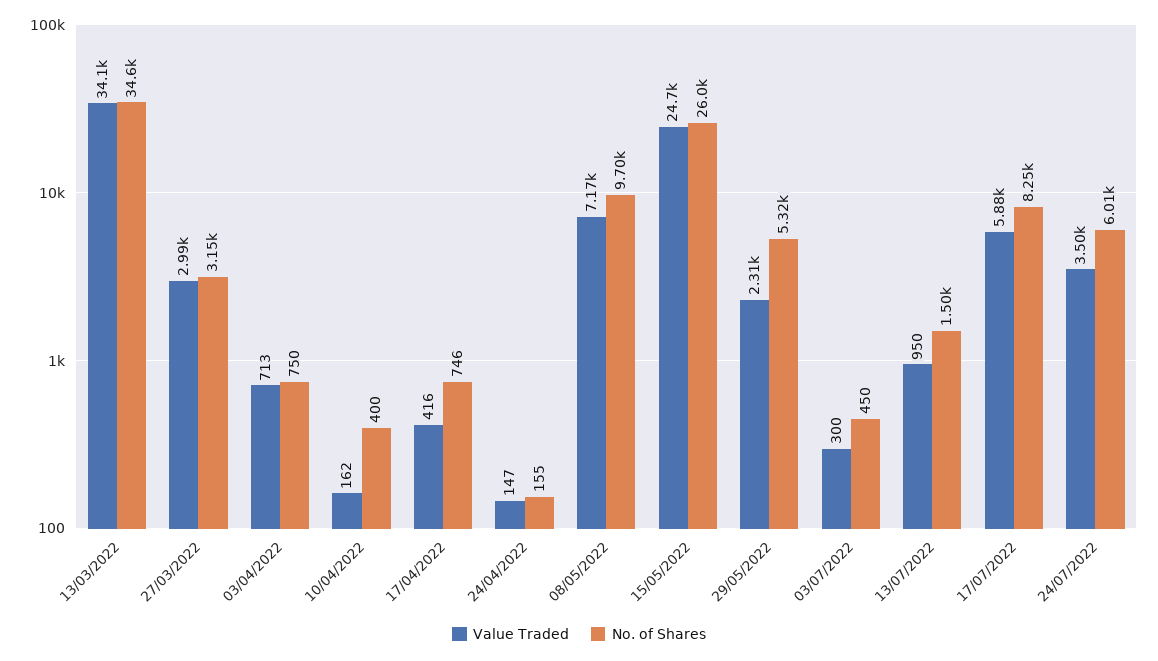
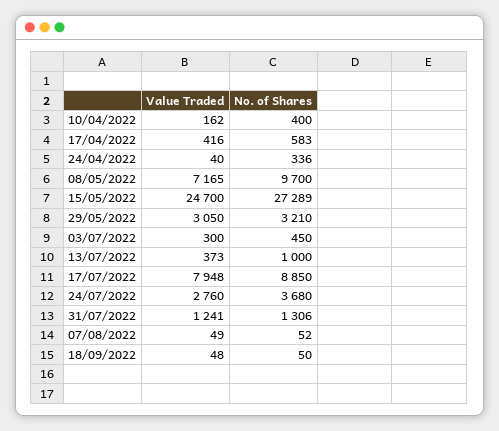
Value Traded, 13/03/2022: 34100 -> none
No. of Shares, 13/03/2022: 34600 -> none
Value Traded, 27/03/2022: 2990 -> none
No. of Shares, 27/03/2022: 3150 -> none
Value Traded, 03/04/2022: 713 -> none
No. of Shares, 03/04/2022: 750 -> none
No. of Shares, 17/04/2022: 746 -> 583
Value Traded, 24/04/2022: 147 -> 40
No. of Shares, 24/04/2022: 155 -> 336
No. of Shares, 15/05/2022: 26000 -> 27289
Value Traded, 29/05/2022: 2310 -> 3050
No. of Shares, 29/05/2022: 5320 -> 3210
Value Traded, 13/07/2022: 950 -> 373
No. of Shares, 13/07/2022: 1500 -> 1000
Value Traded, 17/07/2022: 5880 -> 7948
No. of Shares, 17/07/2022: 8250 -> 8850
Value Traded, 24/07/2022: 3500 -> 2760
No. of Shares, 24/07/2022: 6010 -> 3680
Value Traded, 31/07/2022: none -> 1241
No. of Shares, 31/07/2022: none -> 1306
Value Traded, 07/08/2022: none -> 49
No. of Shares, 07/08/2022: none -> 52
Value Traded, 18/09/2022: none -> 48
No. of Shares, 18/09/2022: none -> 50

